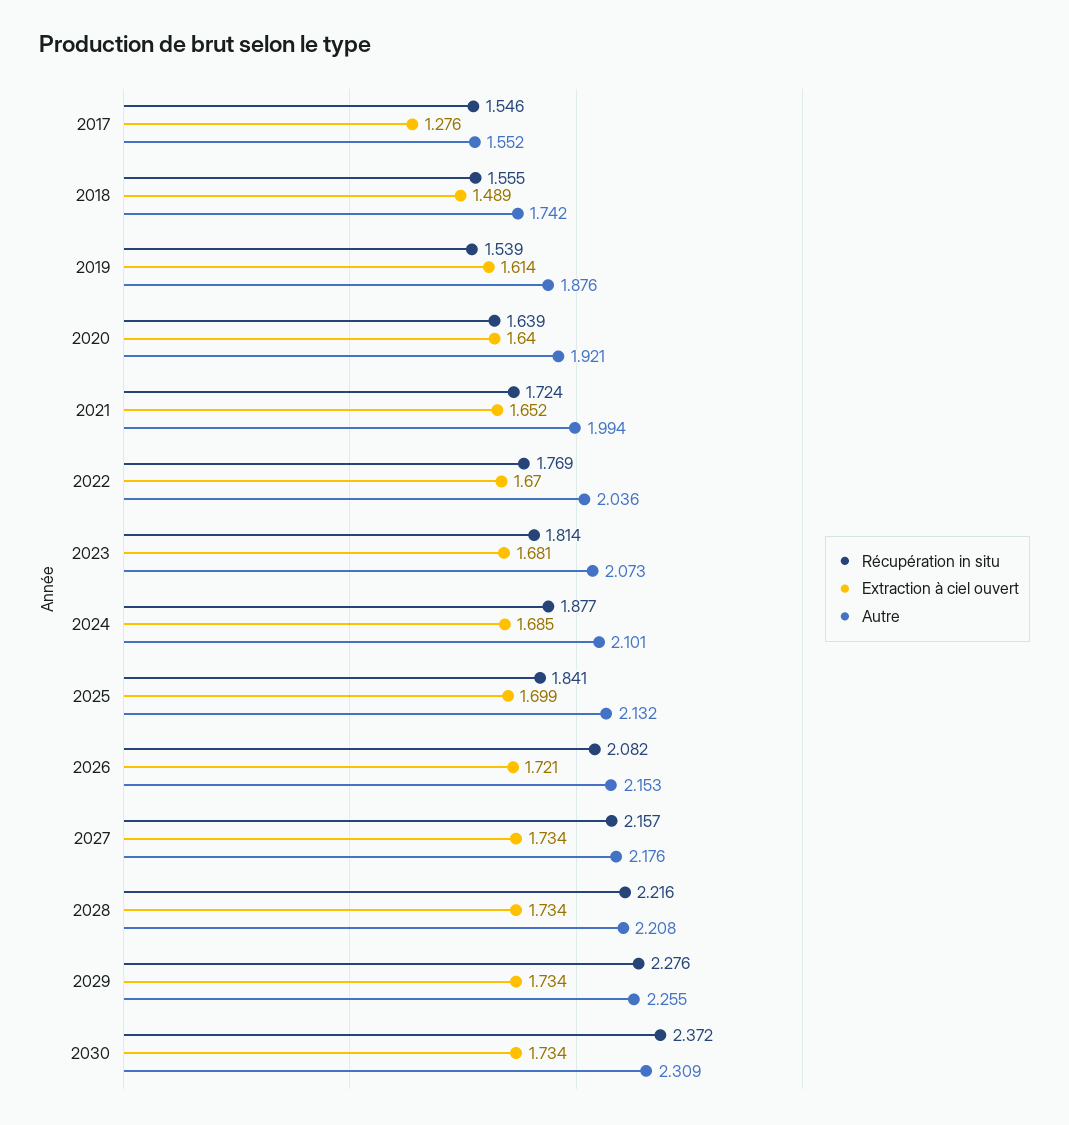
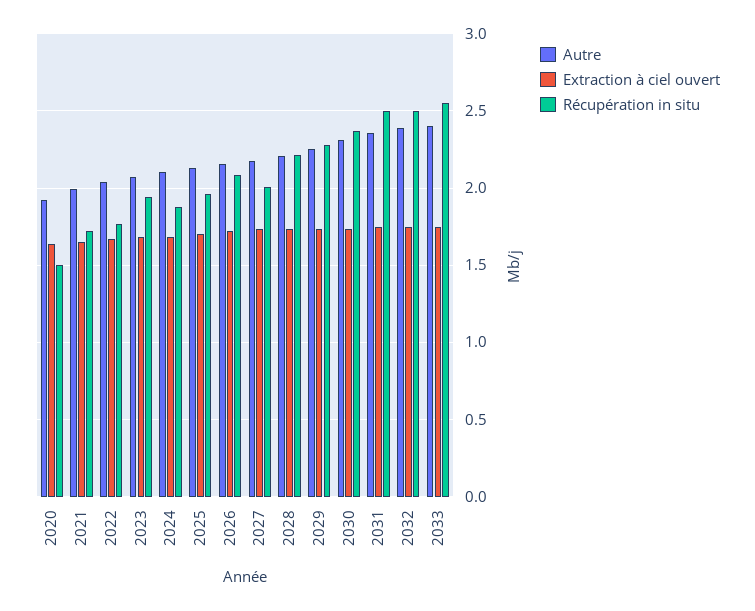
Récupération in situ, 2017: 1.546 -> none
Extraction à ciel ouvert, 2017: 1.276 -> none
Autre, 2017: 1.552 -> none
Récupération in situ, 2018: 1.555 -> none
Extraction à ciel ouvert, 2018: 1.489 -> none
Autre, 2018: 1.742 -> none
Récupération in situ, 2019: 1.539 -> none
Extraction à ciel ouvert, 2019: 1.614 -> none
Autre, 2019: 1.876 -> none
Récupération in situ, 2020: 1.639 -> 1.5
Récupération in situ, 2023: 1.814 -> 1.95
Récupération in situ, 2025: 1.841 -> 1.95
Récupération in situ, 2027: 2.157 -> 2
Autre, 2031: none -> 2.35
Extraction à ciel ouvert, 2031: none -> 1.75
Récupération in situ, 2031: none -> 2.5
Autre, 2032: none -> 2.4
Extraction à ciel ouvert, 2032: none -> 1.75
Récupération in situ, 2032: none -> 2.5
Autre, 2033: none -> 2.4
Extraction à ciel ouvert, 2033: none -> 1.75
Récupération in situ, 2033: none -> 2.55

